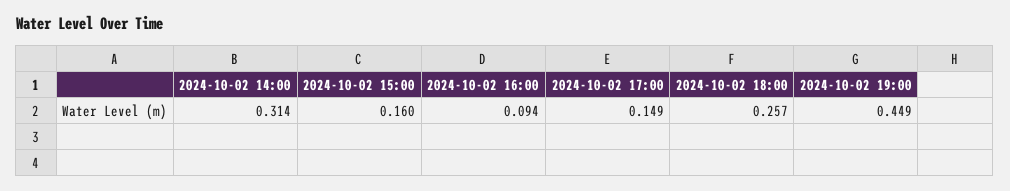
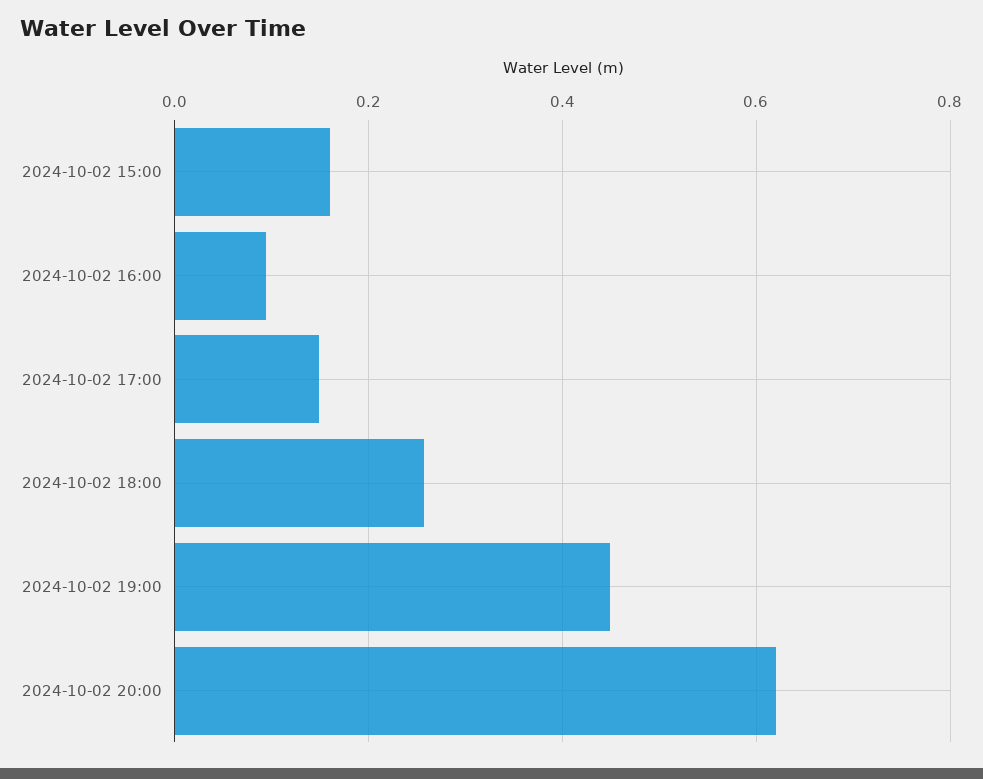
2024-10-02 14:00: 0.314 -> none
2024-10-02 20:00: none -> 0.62

